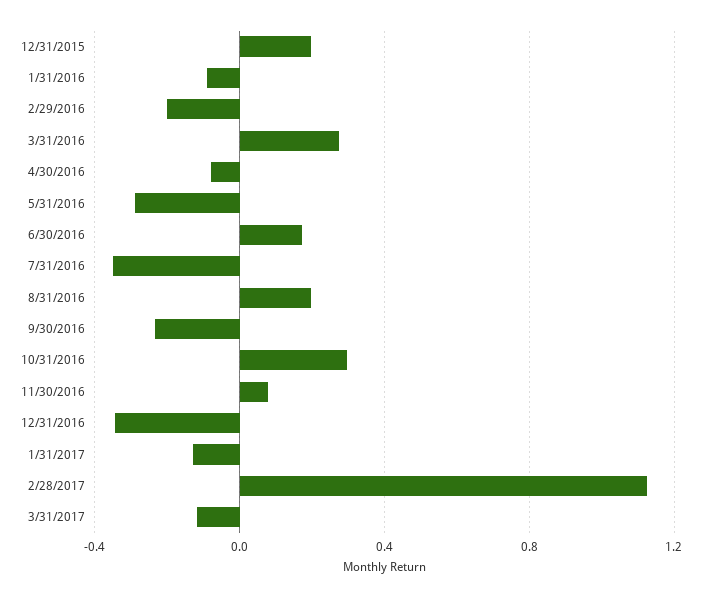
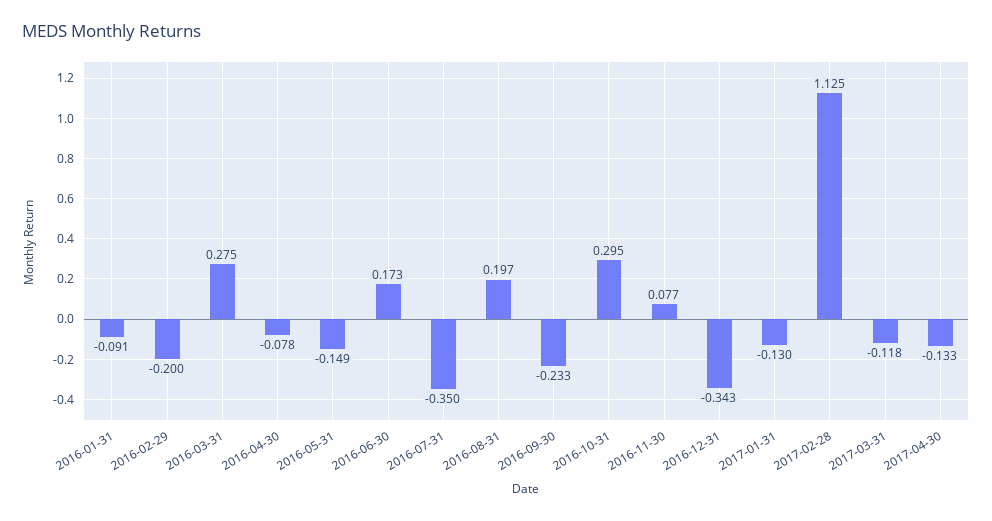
12/31/2015: 0.2 -> none
5/31/2016: -0.3 -> -0.149
2017-04-30: none -> -0.133

